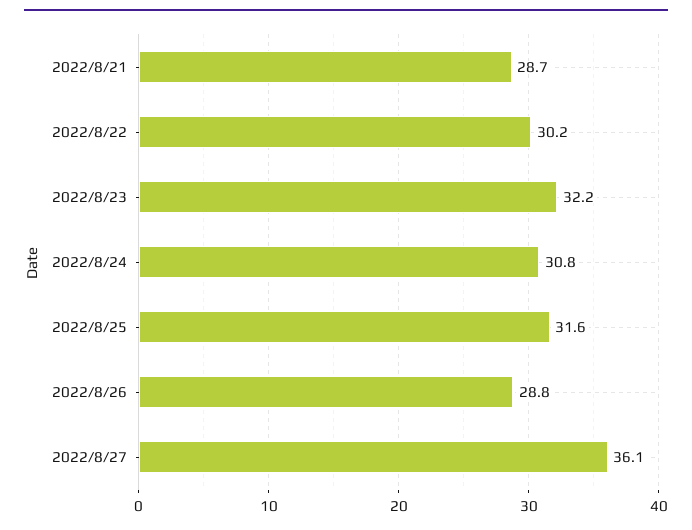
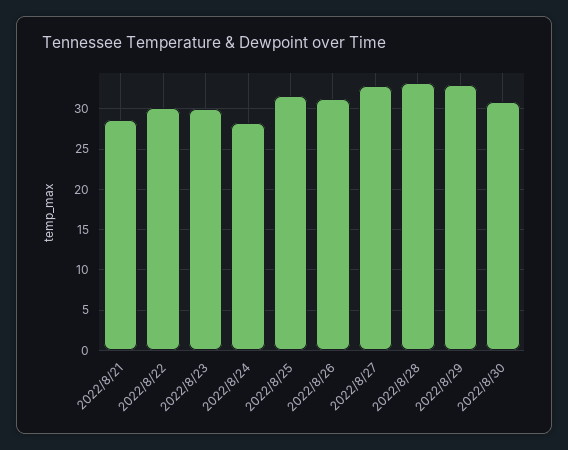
2022/8/23: 32.2 -> 30
2022/8/24: 30.8 -> 28
2022/8/26: 28.8 -> 31
2022/8/27: 36.1 -> 33
2022/8/28: none -> 33
2022/8/29: none -> 33
2022/8/30: none -> 31

